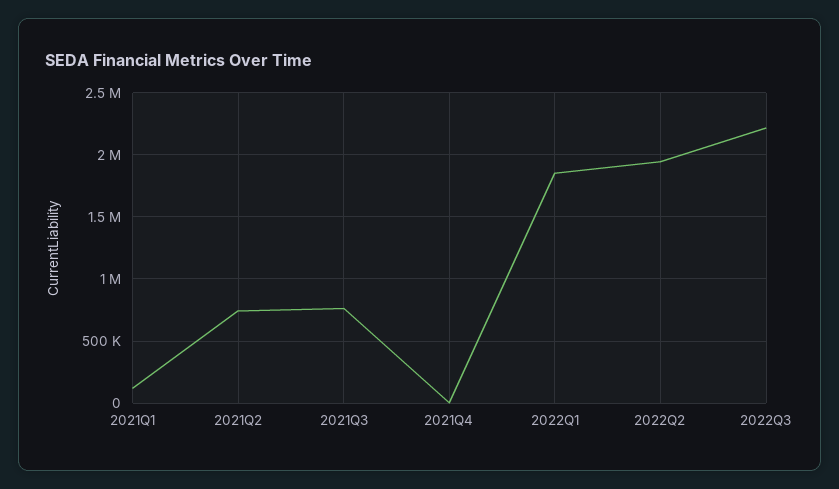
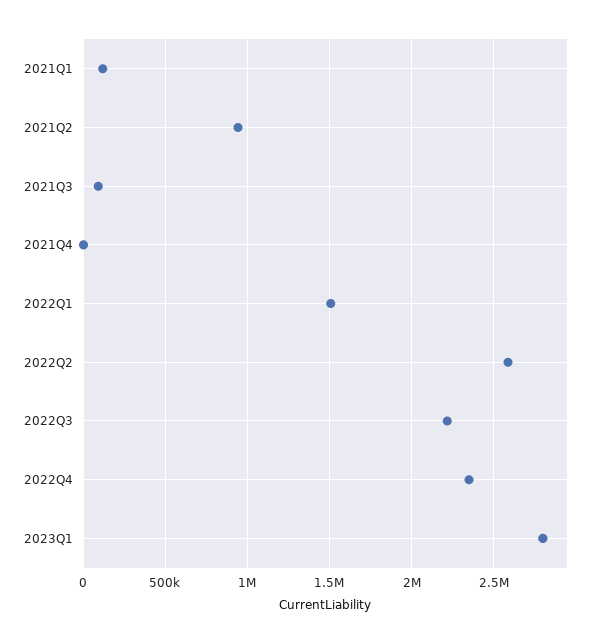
2021Q2: 750000 -> 950000
2021Q3: 750000 -> 100000
2022Q1: 1850000 -> 1500000
2022Q2: 1950000 -> 2600000
2022Q4: none -> 2350000
2023Q1: none -> 2800000

